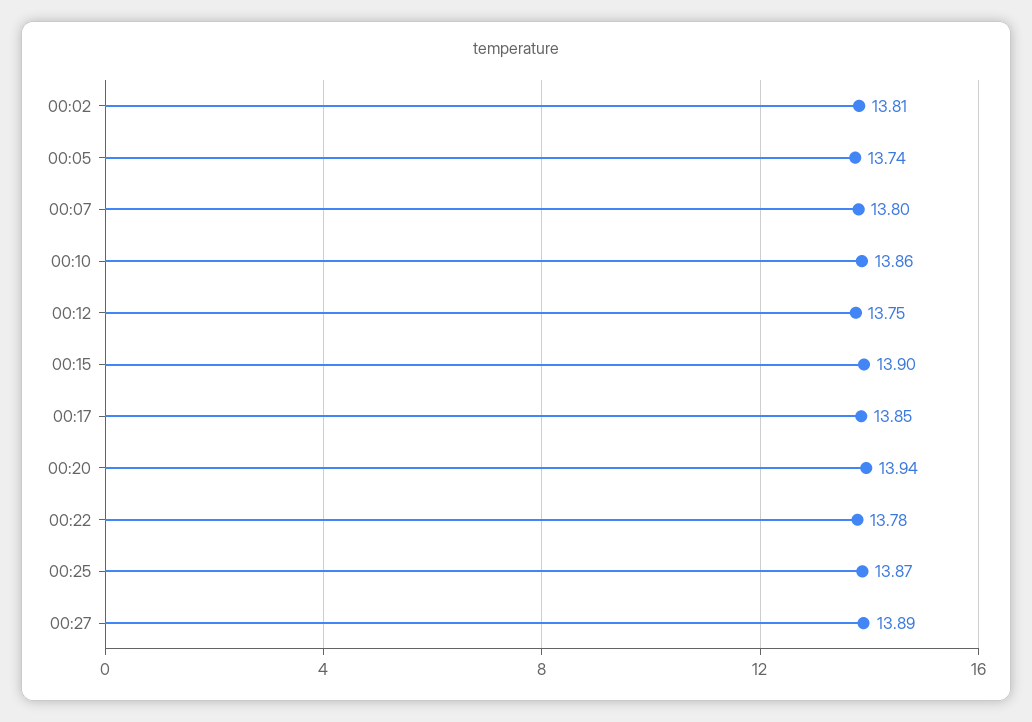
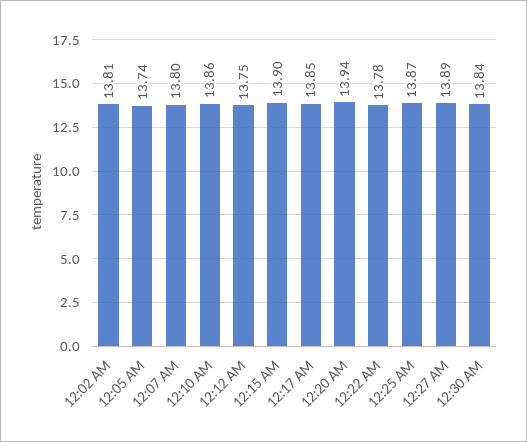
12:30 AM: none -> 13.84

